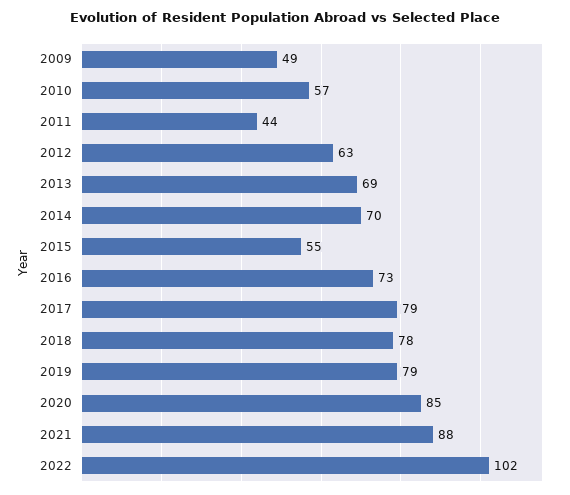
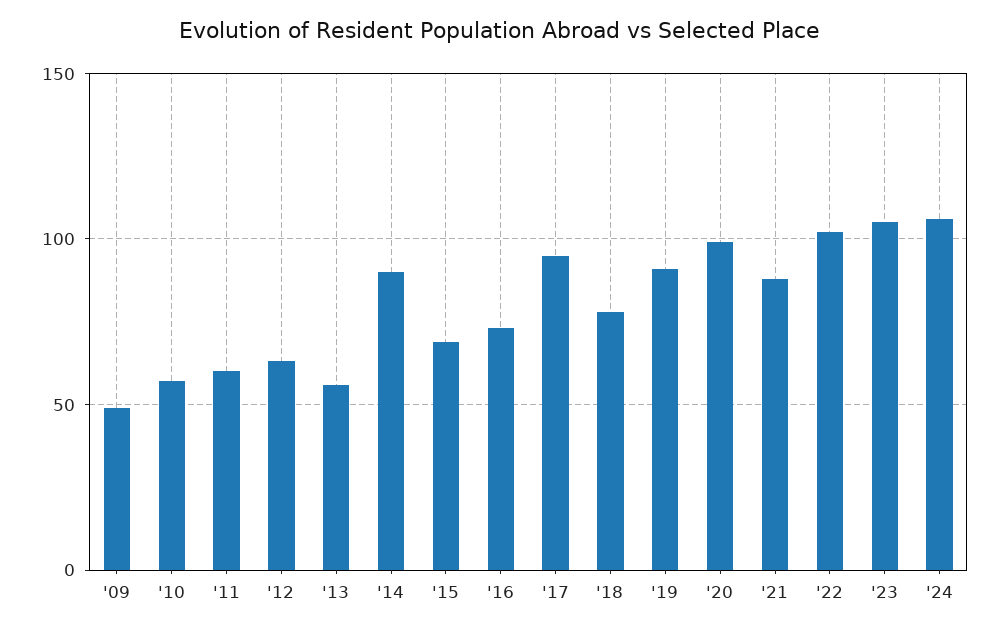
2011: 44 -> 60
2013: 69 -> 55
2014: 70 -> 90
2015: 55 -> 70
2017: 79 -> 95
2019: 79 -> 90
2020: 85 -> 100
'23: none -> 105
'24: none -> 105

